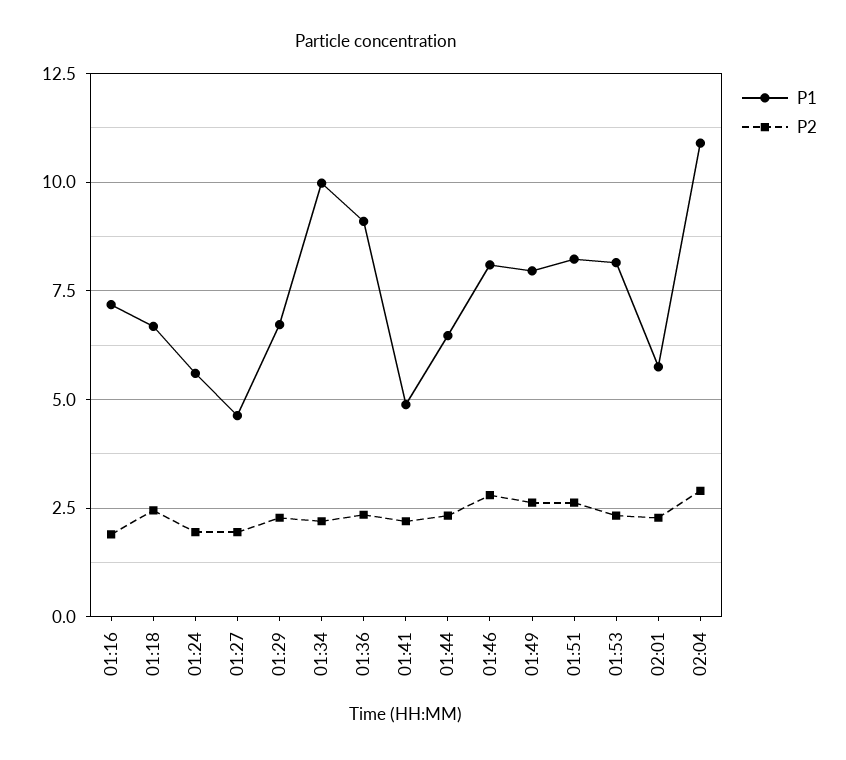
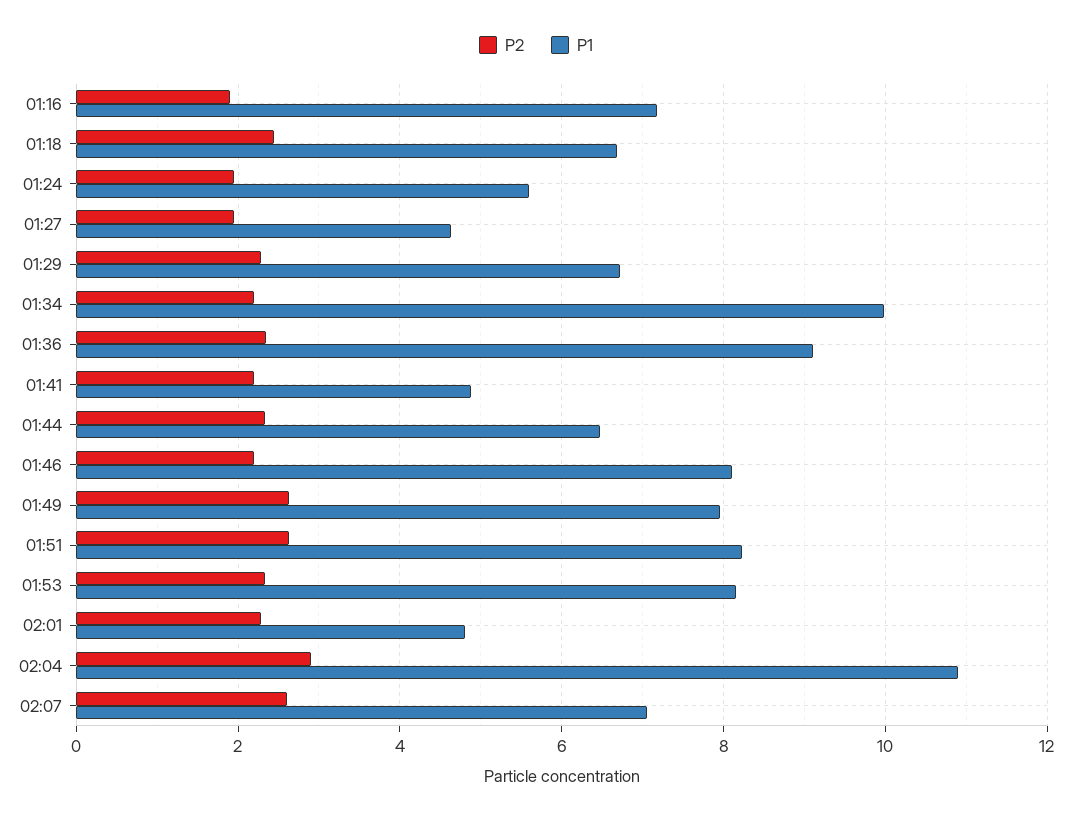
P2, 01:46: 2.75 -> 2.2
P1, 02:01: 5.75 -> 4.8
P2, 02:07: none -> 2.6
P1, 02:07: none -> 7

